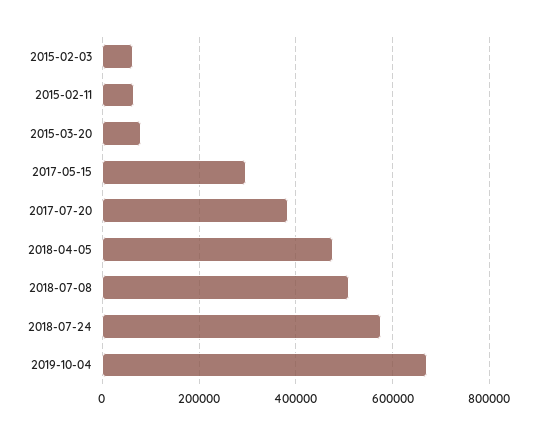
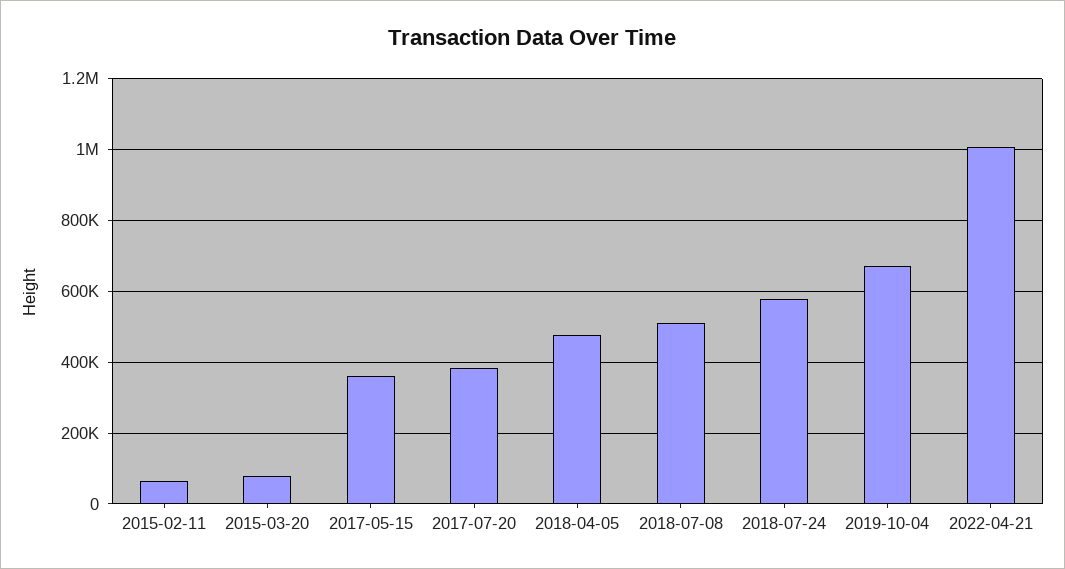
2015-02-03: 60000 -> none
2017-05-15: 300000 -> 360000
2022-04-21: none -> 1000000

